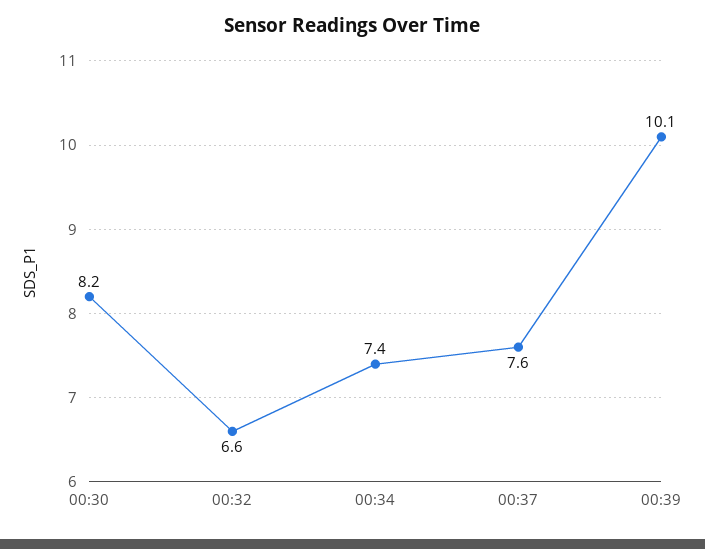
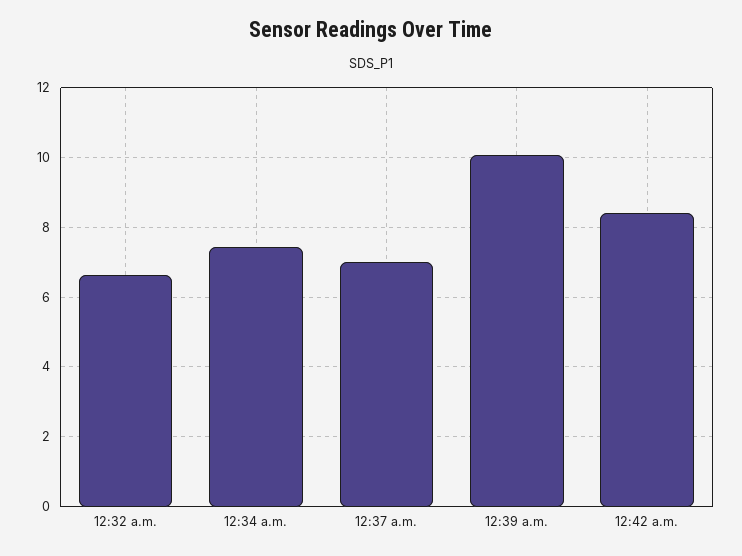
00:30: 8.2 -> none
00:37: 7.6 -> 7
12:42 a.m.: none -> 8.4

